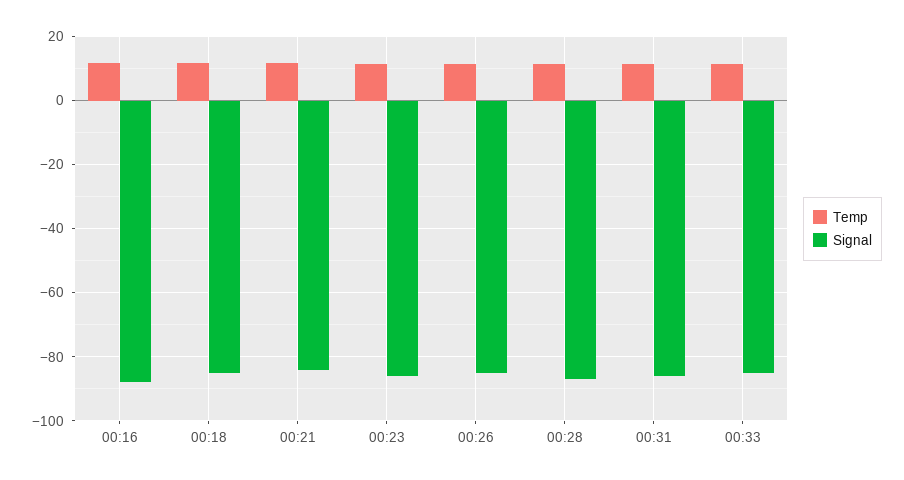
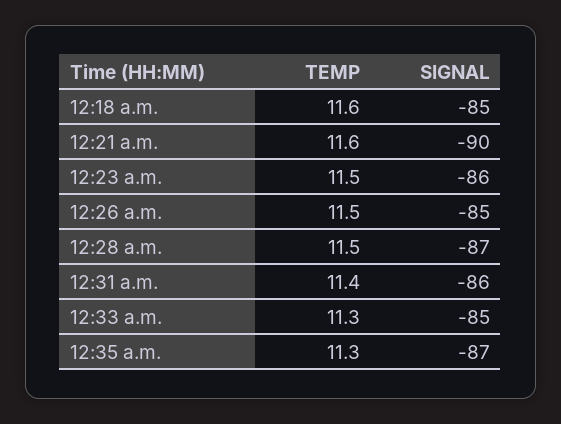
Temp, 00:16: 12 -> none
Signal, 00:16: -88 -> none
Signal, 00:21: -84 -> -90
Temp, 12:35 a.m.: none -> 11.3
Signal, 12:35 a.m.: none -> -87

